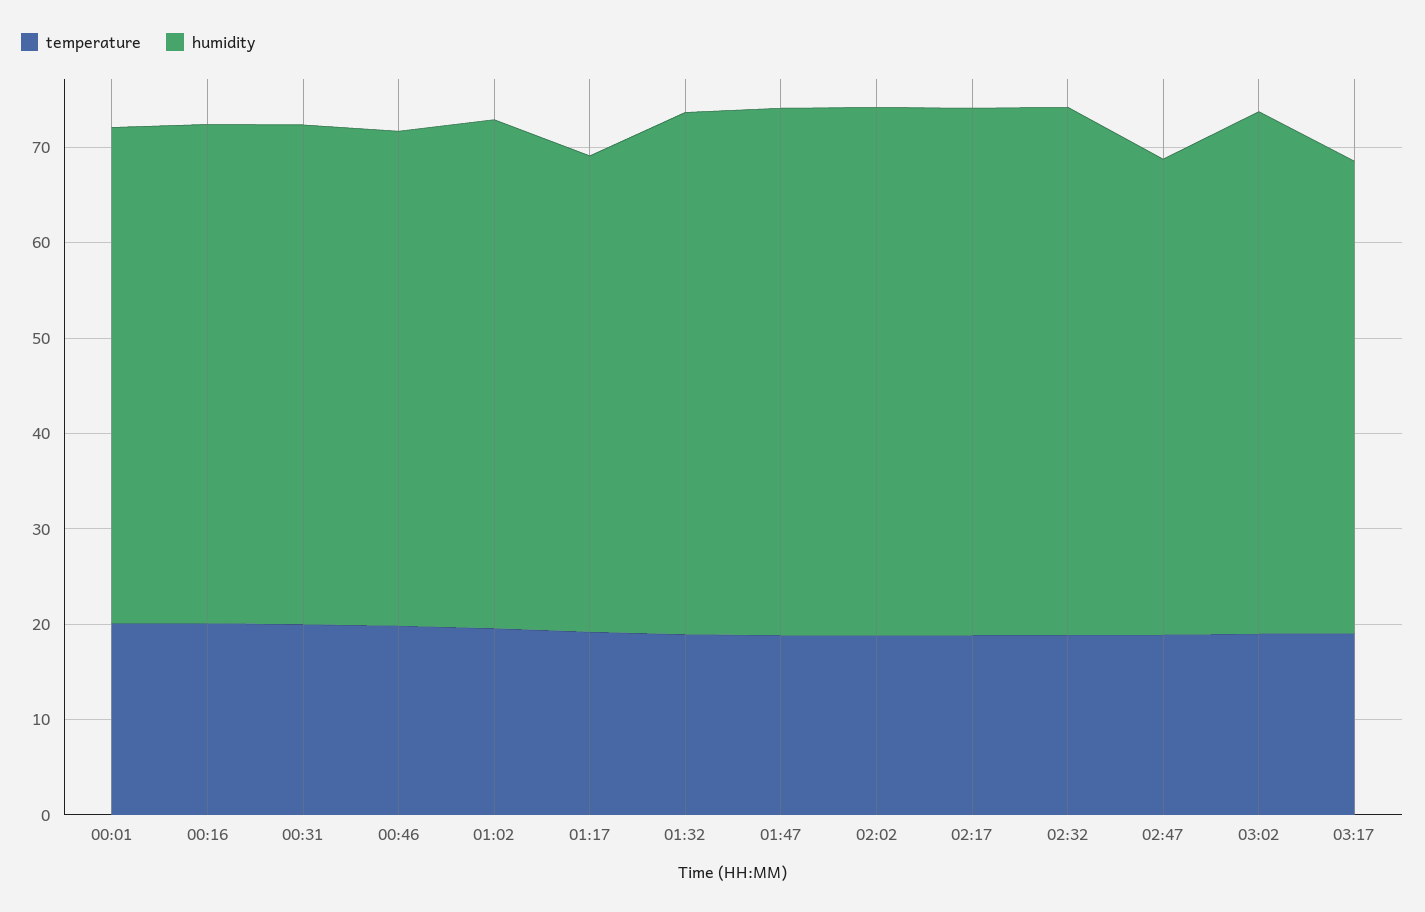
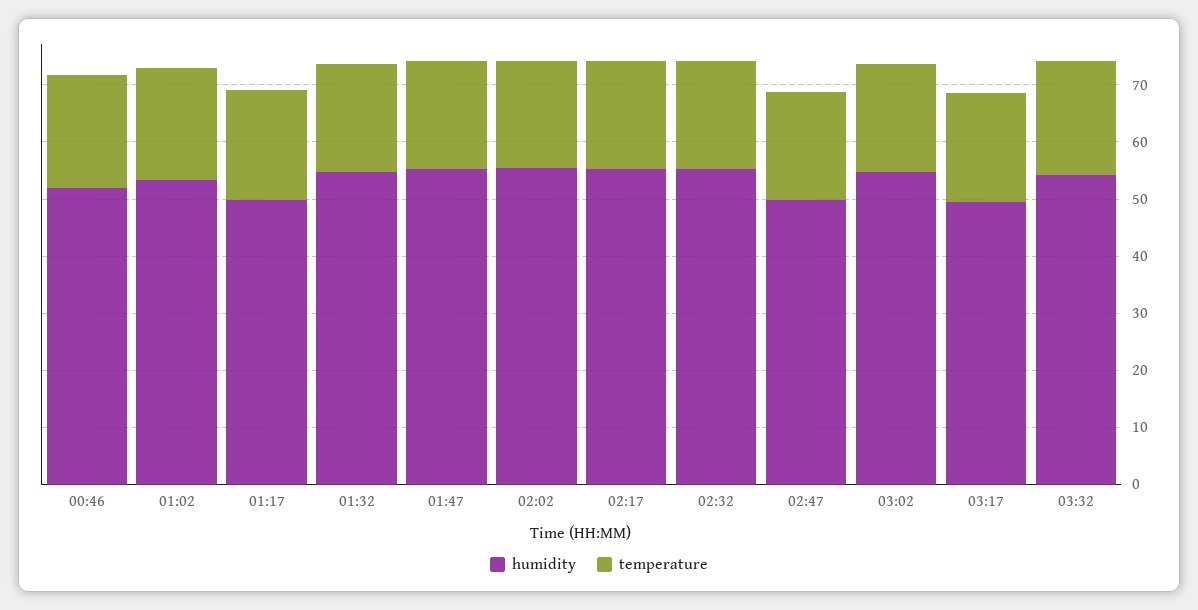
temperature, 00:01: 20 -> none
humidity, 00:01: 52 -> none
temperature, 00:16: 20 -> none
humidity, 00:16: 52 -> none
temperature, 00:31: 20 -> none
humidity, 00:31: 52 -> none
humidity, 03:32: none -> 54
temperature, 03:32: none -> 20

